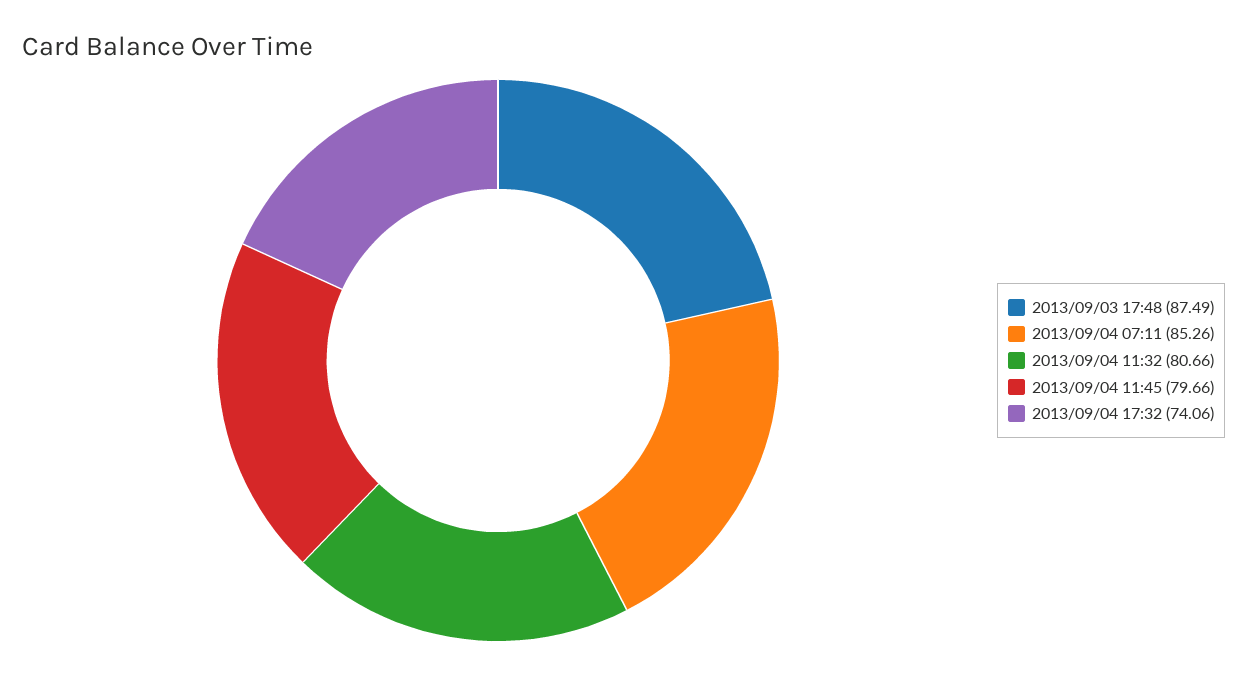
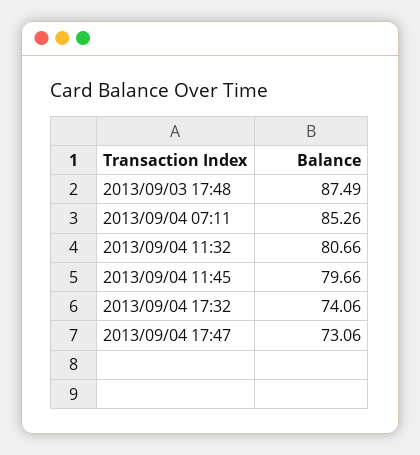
2013/09/04 17:47: none -> 73.06

